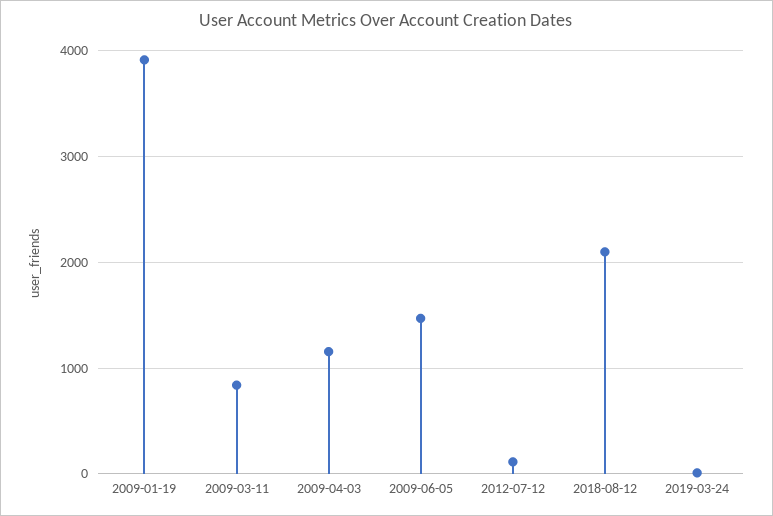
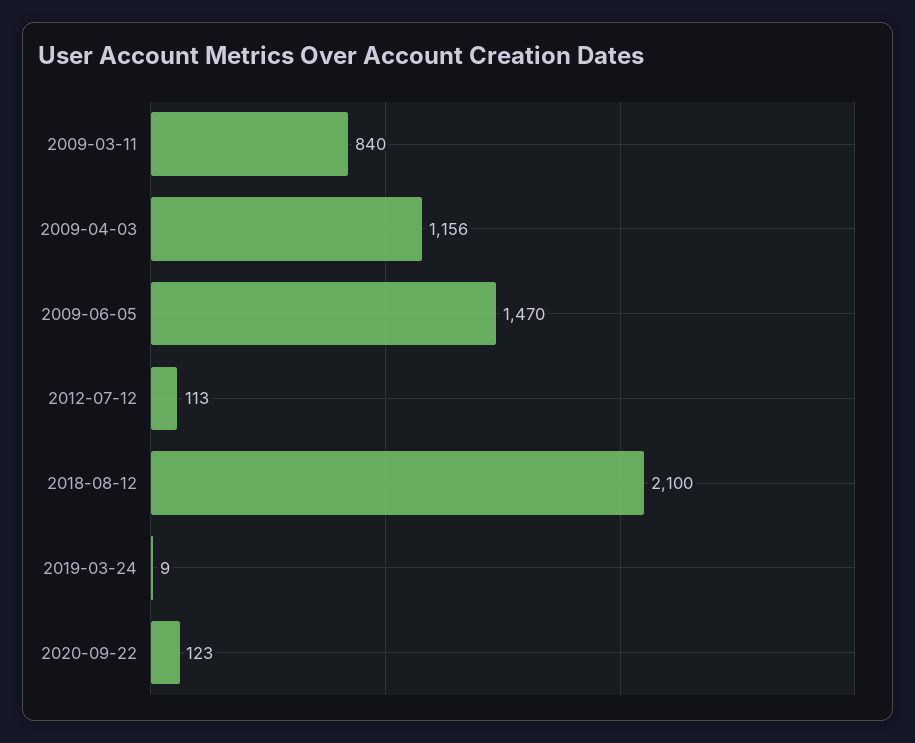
2009-01-19: 3900 -> none
2020-09-22: none -> 123

